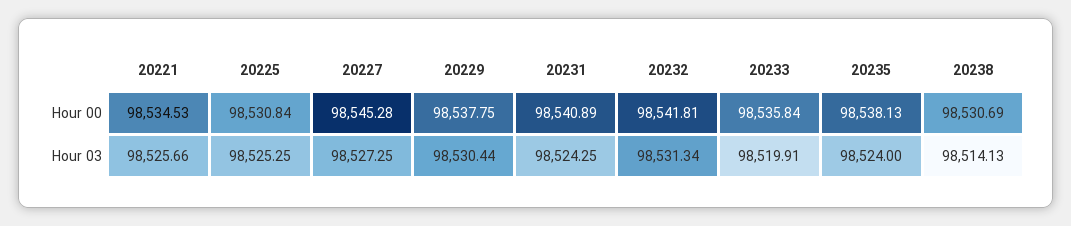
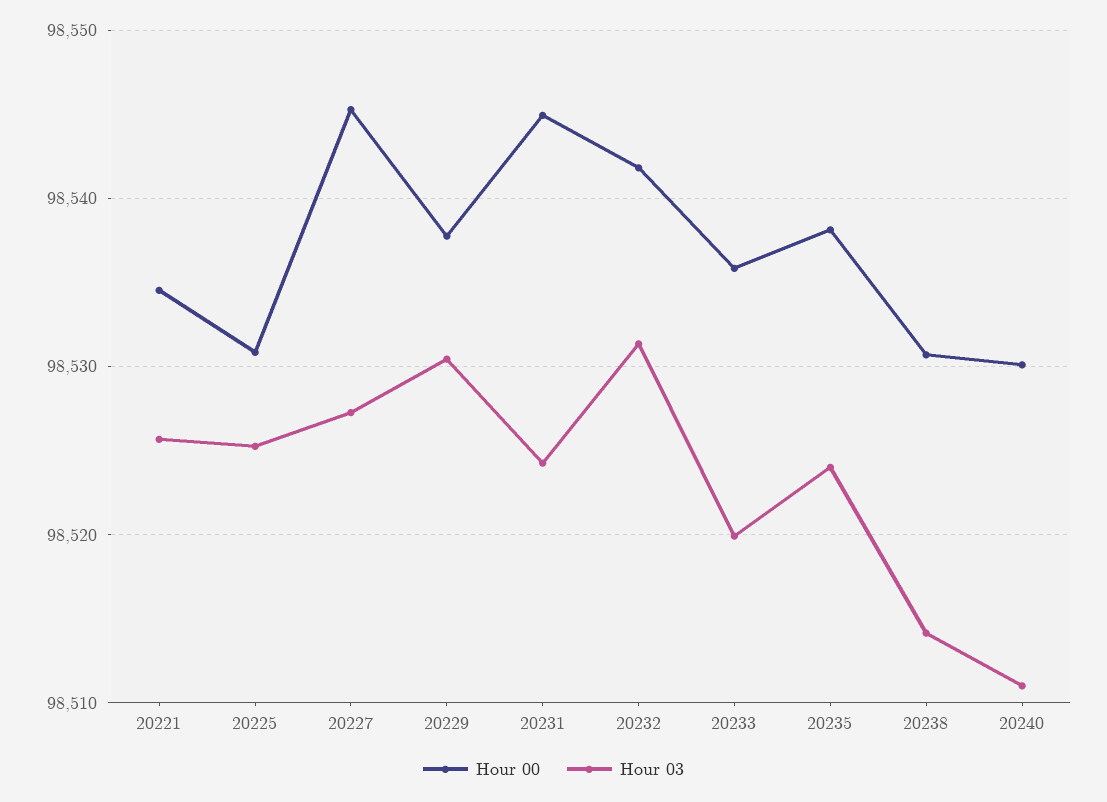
Hour 00, 20231: 98540.89 -> 98545
Hour 00, 20240: none -> 98530
Hour 03, 20240: none -> 98511

